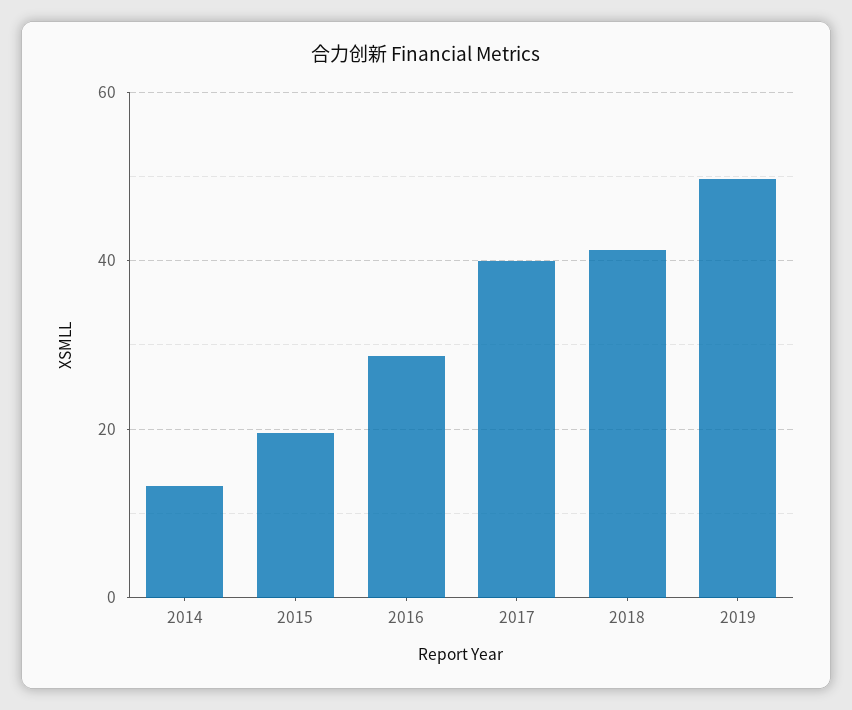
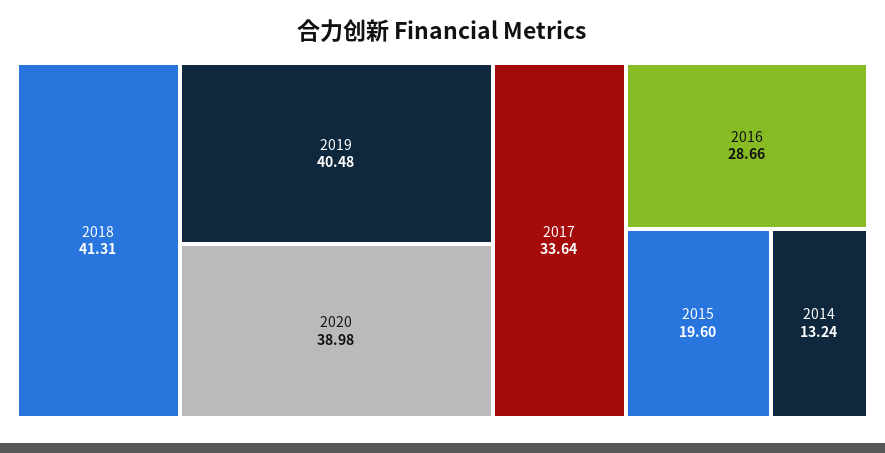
2017: 40 -> 33.64
2019: 50 -> 40.48
2020: none -> 38.98

